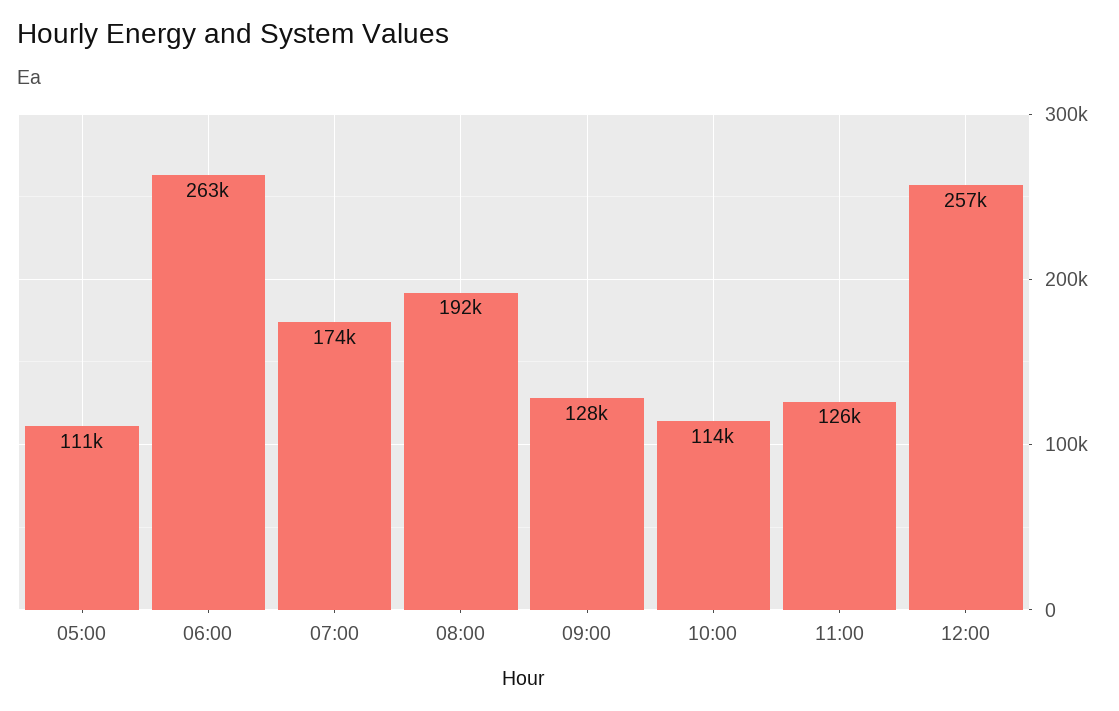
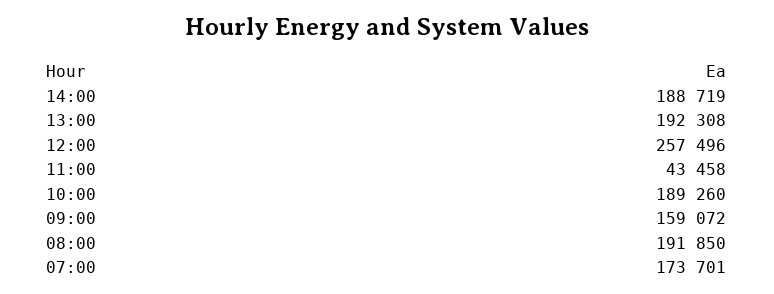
05:00: 111000 -> none
06:00: 263000 -> none
09:00: 128000 -> 159072
10:00: 114000 -> 189260
11:00: 126000 -> 43458
14:00: none -> 188719
13:00: none -> 192308

